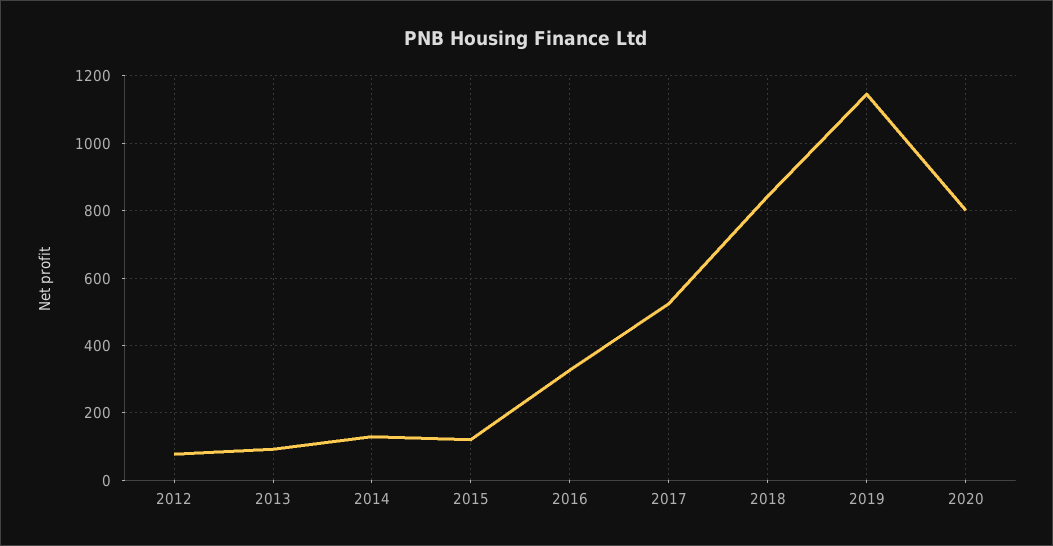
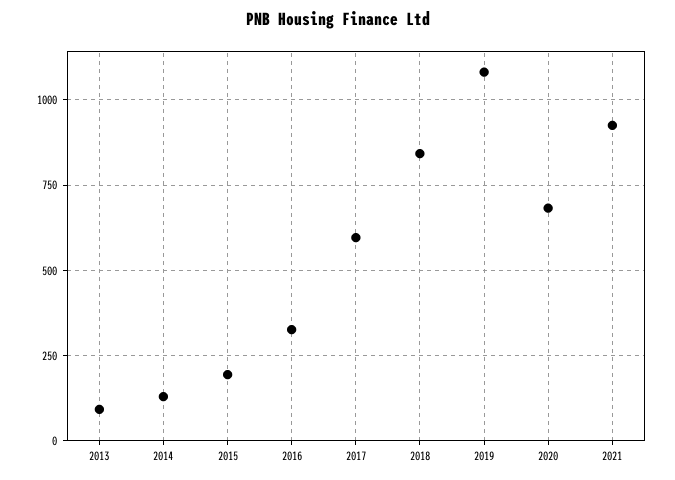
2012: 80 -> none
2015: 120 -> 200
2017: 520 -> 600
2019: 1140 -> 1075
2020: 800 -> 675
2021: none -> 925

